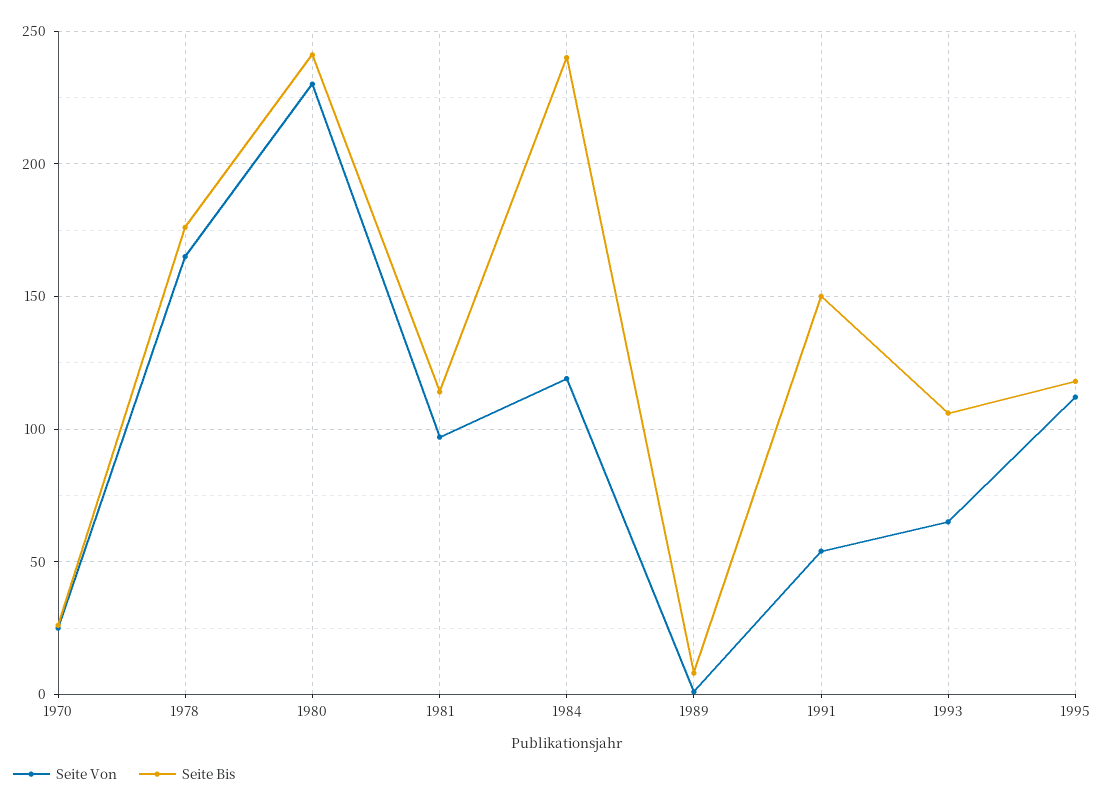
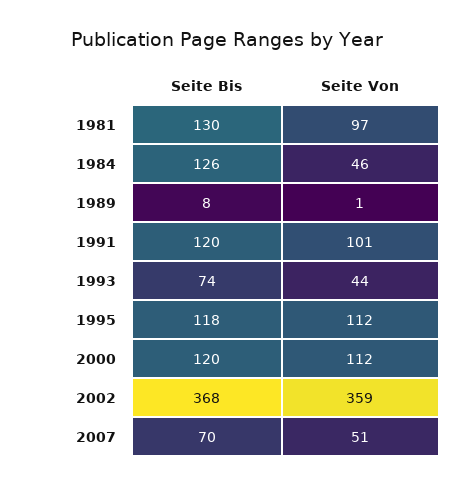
Seite Von, 1970: 25 -> none
Seite Bis, 1970: 25 -> none
Seite Von, 1978: 165 -> none
Seite Bis, 1978: 175 -> none
Seite Von, 1980: 230 -> none
Seite Bis, 1980: 240 -> none
Seite Bis, 1981: 115 -> 130
Seite Von, 1984: 120 -> 46
Seite Bis, 1984: 240 -> 126
Seite Von, 1991: 55 -> 101
Seite Bis, 1991: 150 -> 120
Seite Von, 1993: 65 -> 44
Seite Bis, 1993: 105 -> 74
Seite Bis, 2000: none -> 120
Seite Von, 2000: none -> 112
Seite Bis, 2002: none -> 368
Seite Von, 2002: none -> 359
Seite Bis, 2007: none -> 70
Seite Von, 2007: none -> 51

